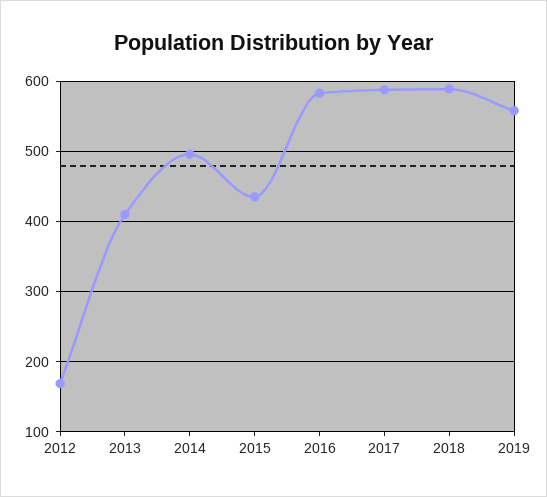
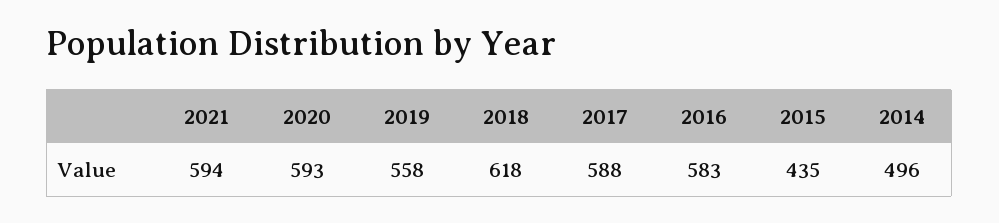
2012: 170 -> none
2013: 410 -> none
2018: 590 -> 618
2021: none -> 594
2020: none -> 593

